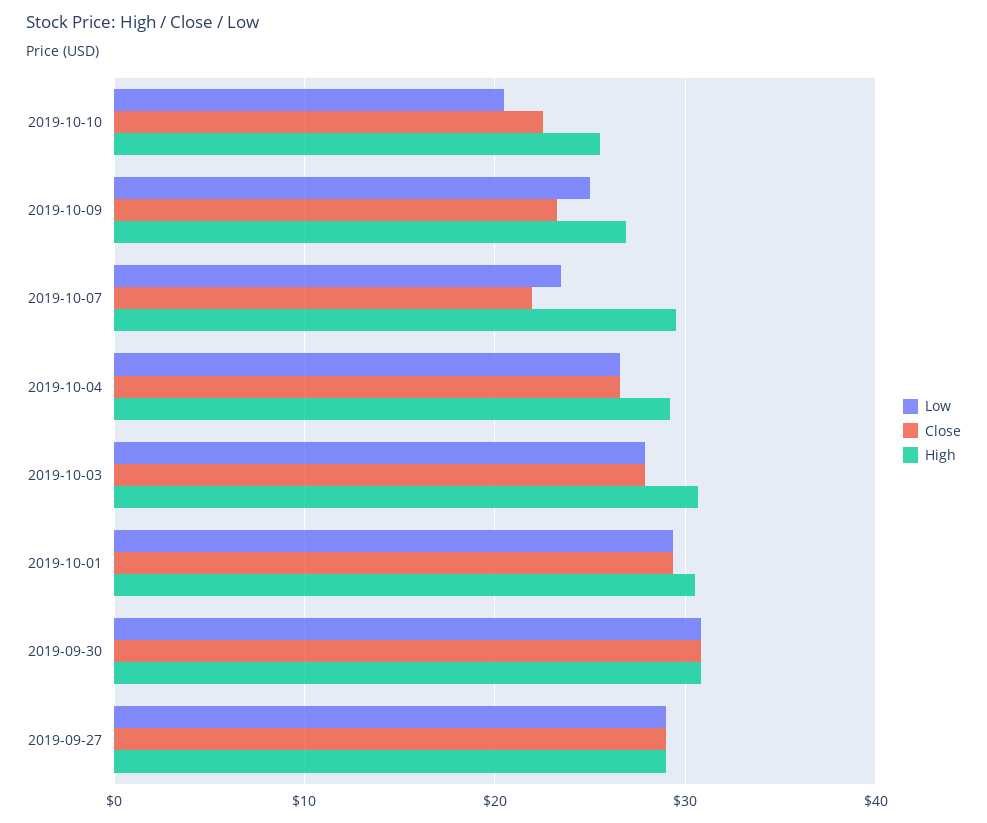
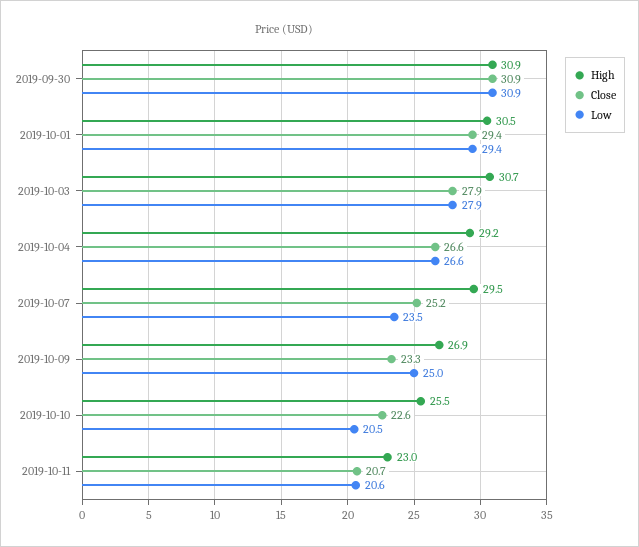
Close, 2019-10-07: 22 -> 25.2
Low, 2019-09-27: 29 -> none
Close, 2019-09-27: 29 -> none
High, 2019-09-27: 29 -> none
High, 2019-10-11: none -> 23
Close, 2019-10-11: none -> 20.7
Low, 2019-10-11: none -> 20.6

